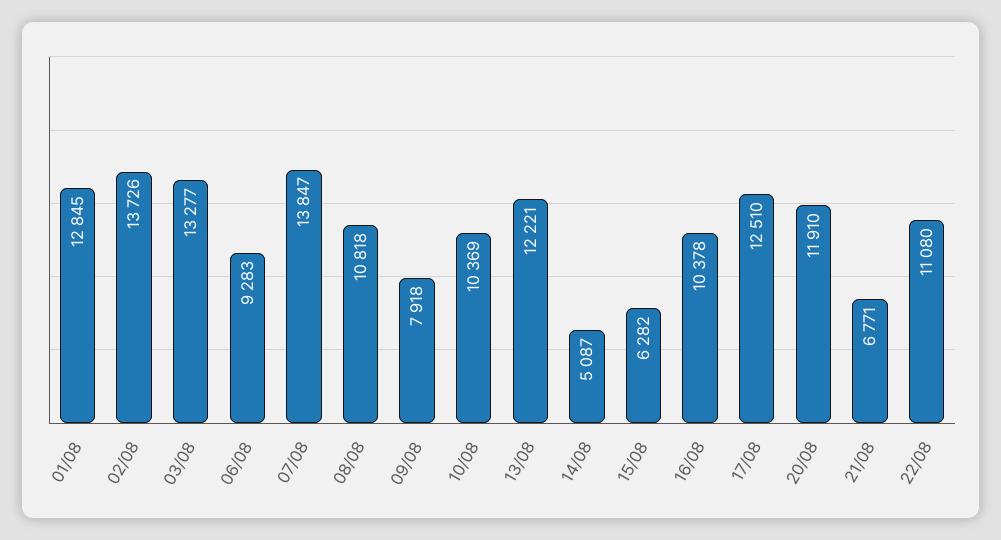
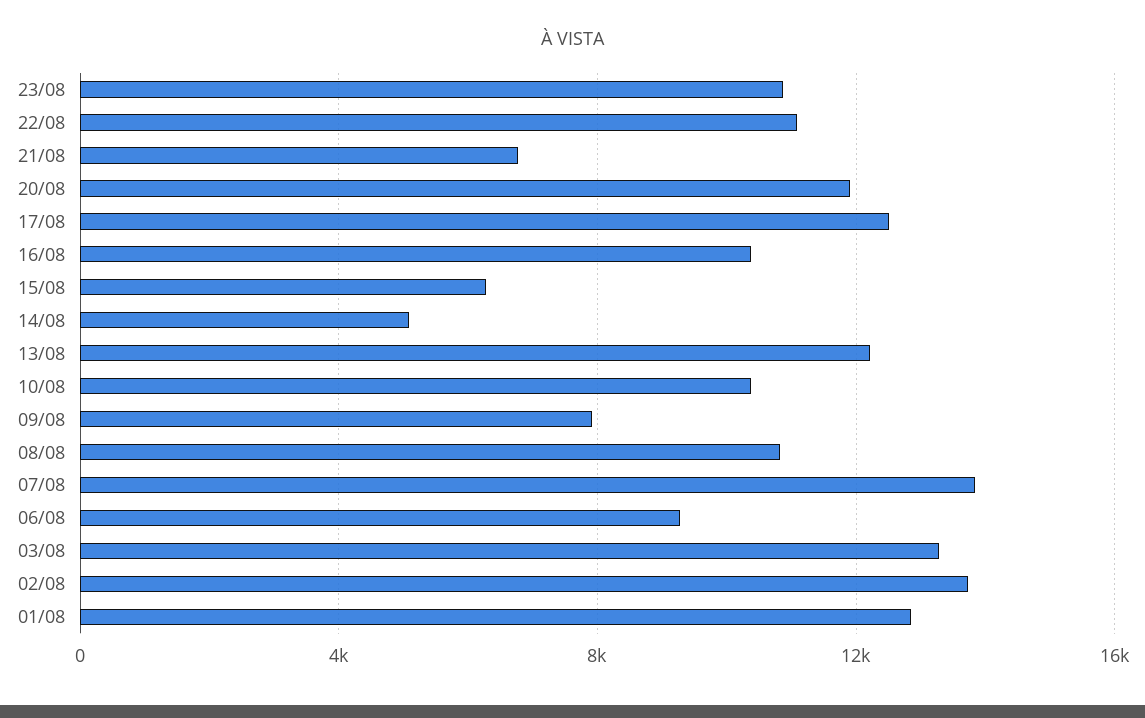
23/08: none -> 11000

